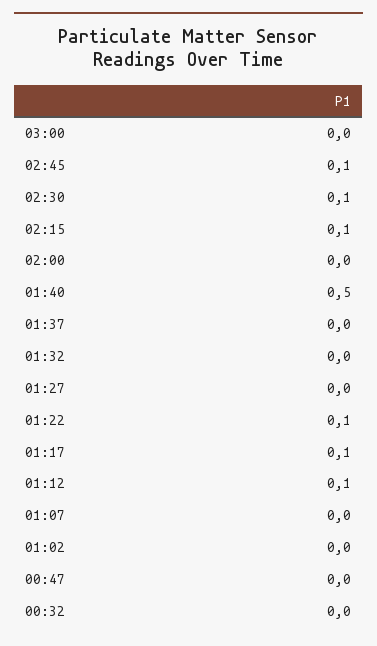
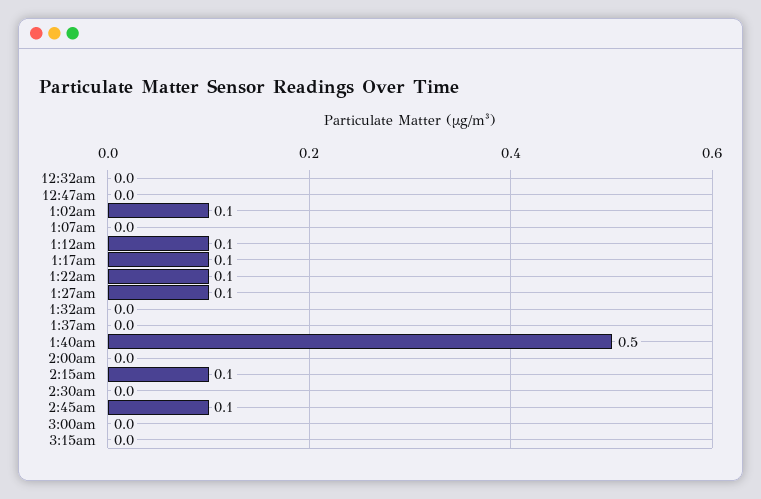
02:30: 0.1 -> 0
01:27: 0 -> 0.1
01:02: 0 -> 0.1
3:15am: none -> 0

